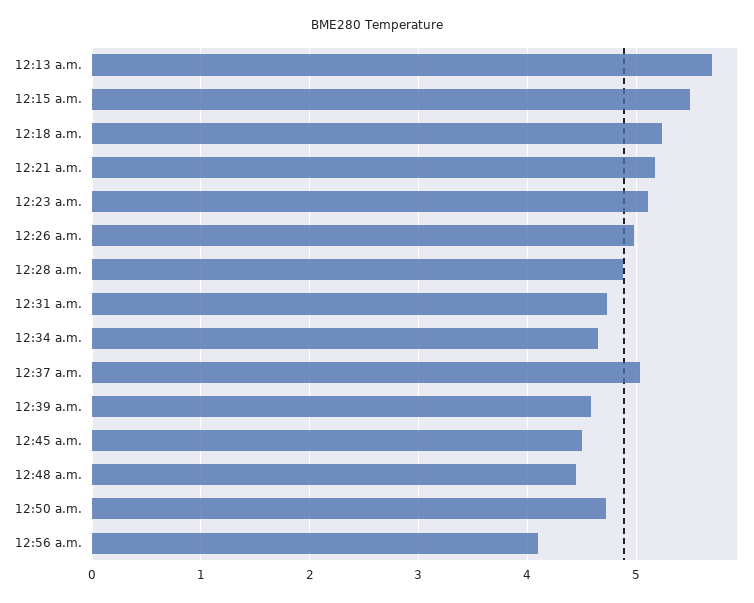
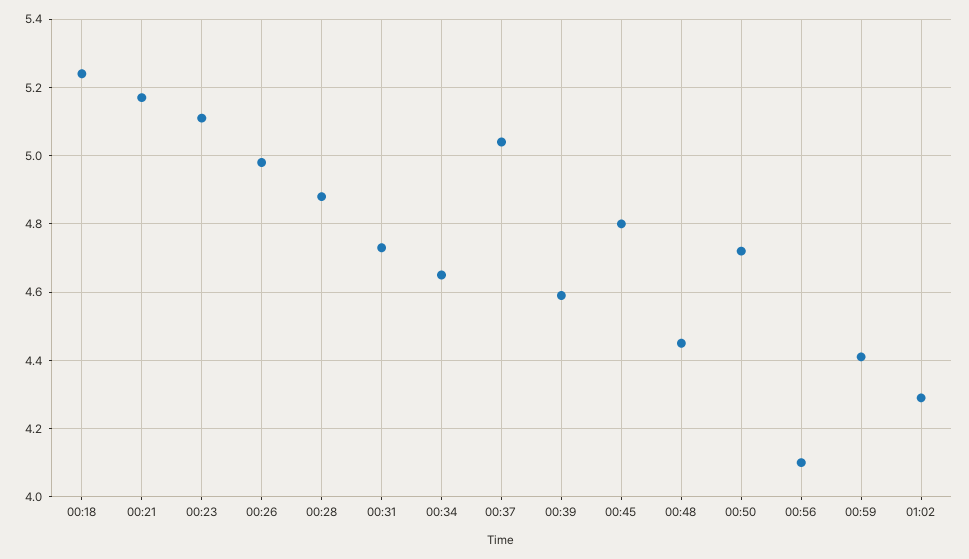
12:13 a.m.: 5.7 -> none
12:15 a.m.: 5.5 -> none
12:45 a.m.: 4.5 -> 4.8
00:59: none -> 4.4
01:02: none -> 4.3

